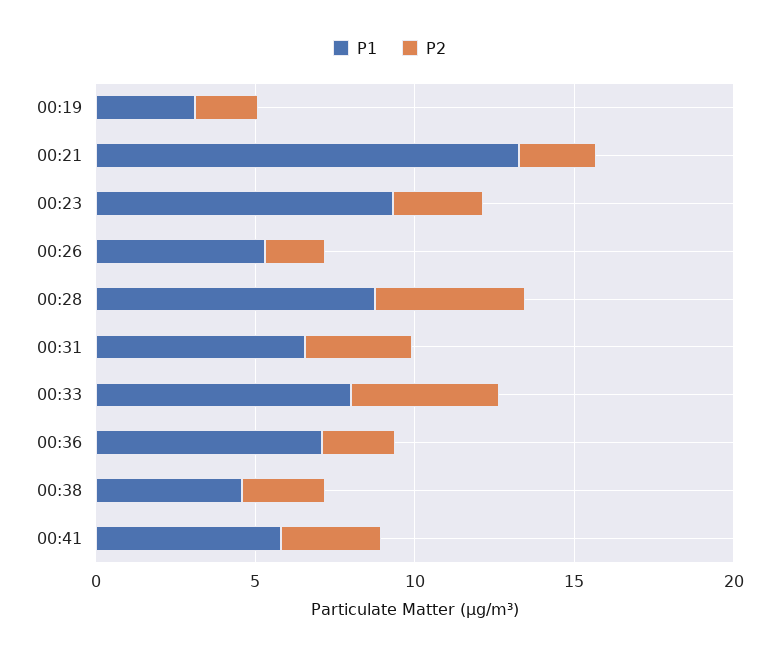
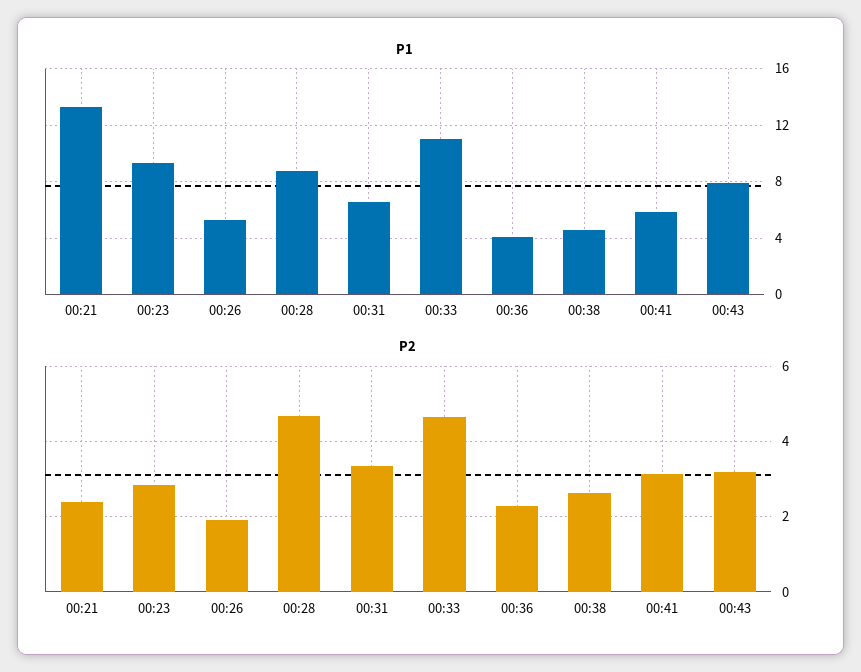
P1, 00:19: 3 -> none
P2, 00:19: 2 -> none
P1, 00:33: 8 -> 11
P1, 00:36: 7 -> 4
P1, 00:43: none -> 8
P2, 00:43: none -> 3.2

